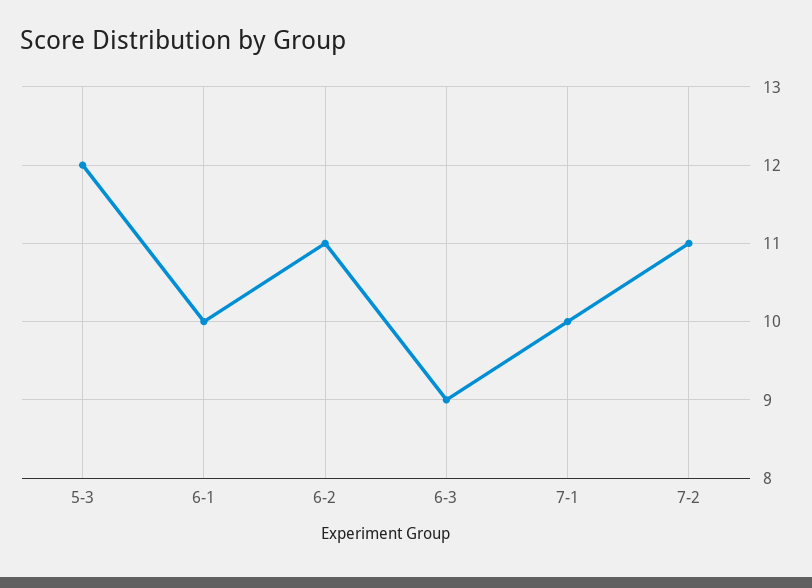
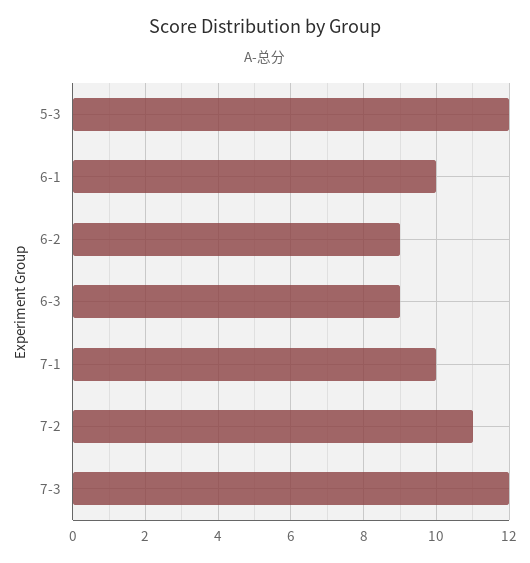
6-2: 11 -> 9
7-3: none -> 12

